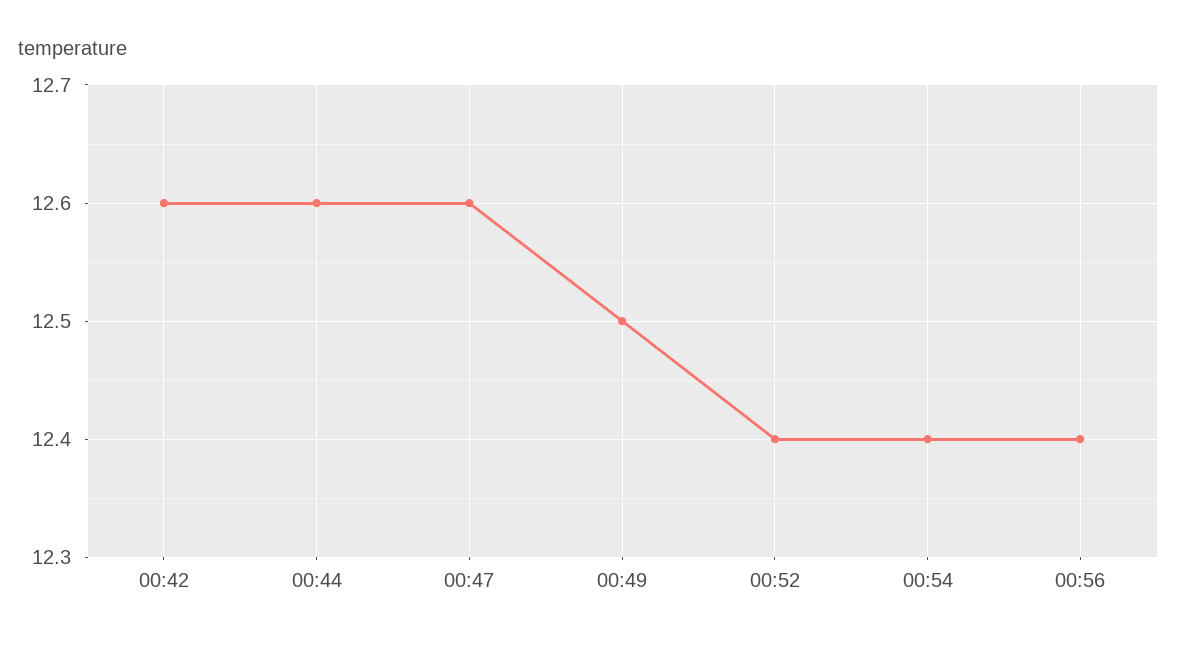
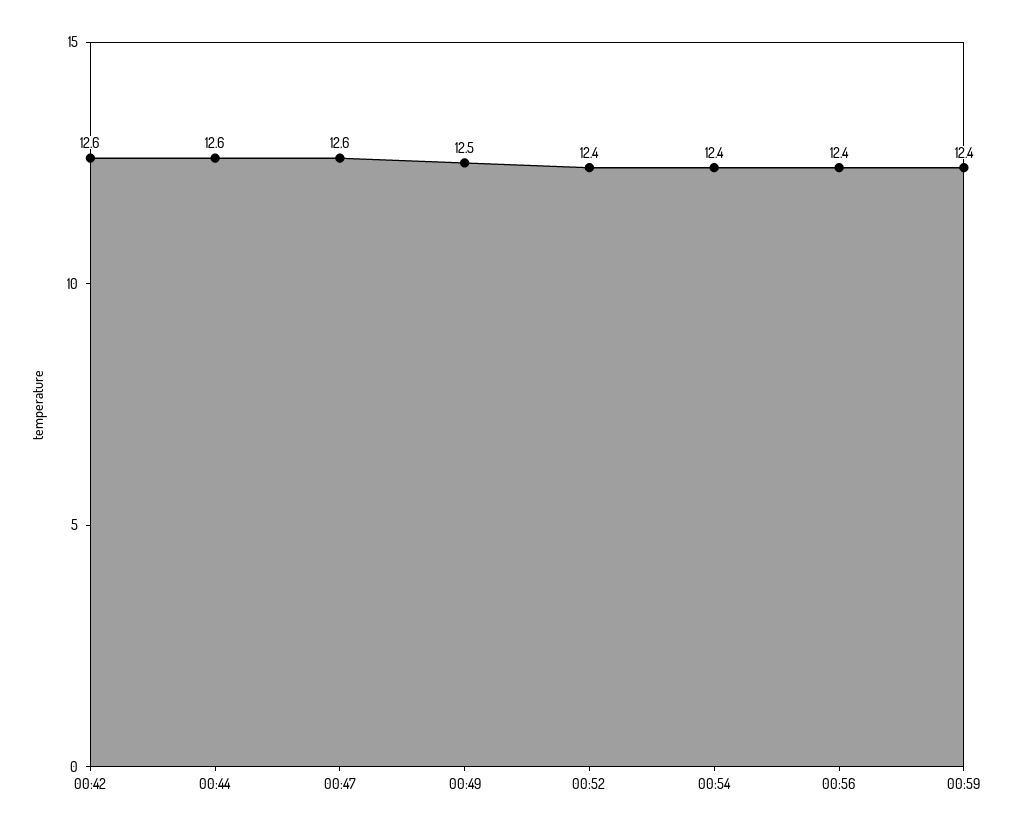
00:59: none -> 12.4

